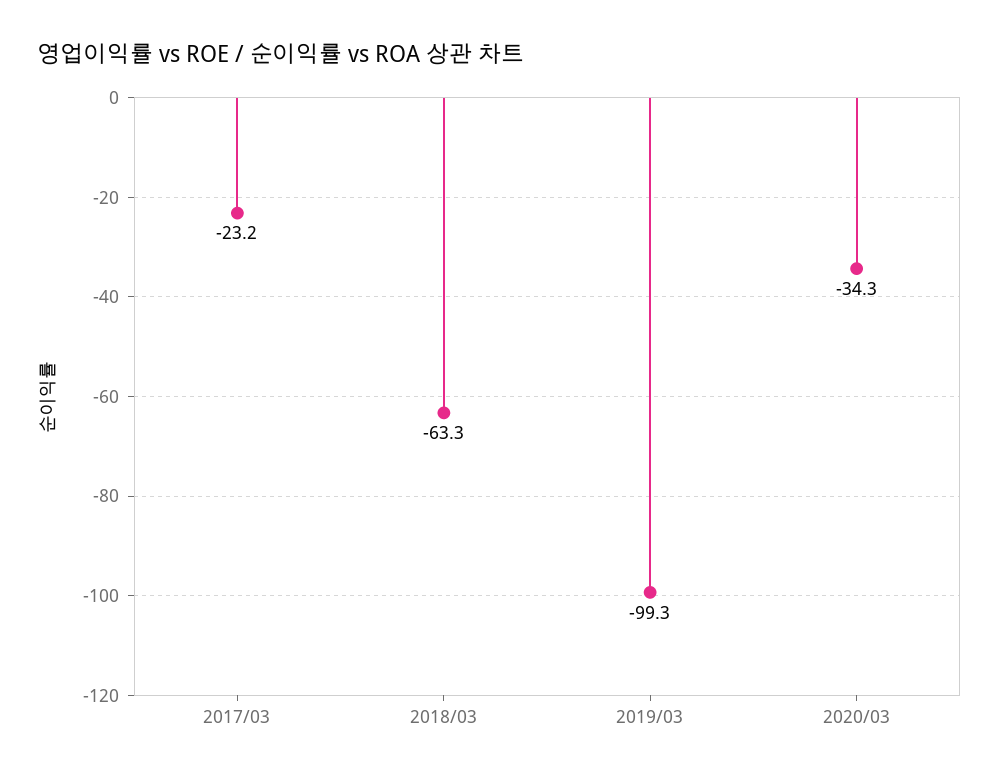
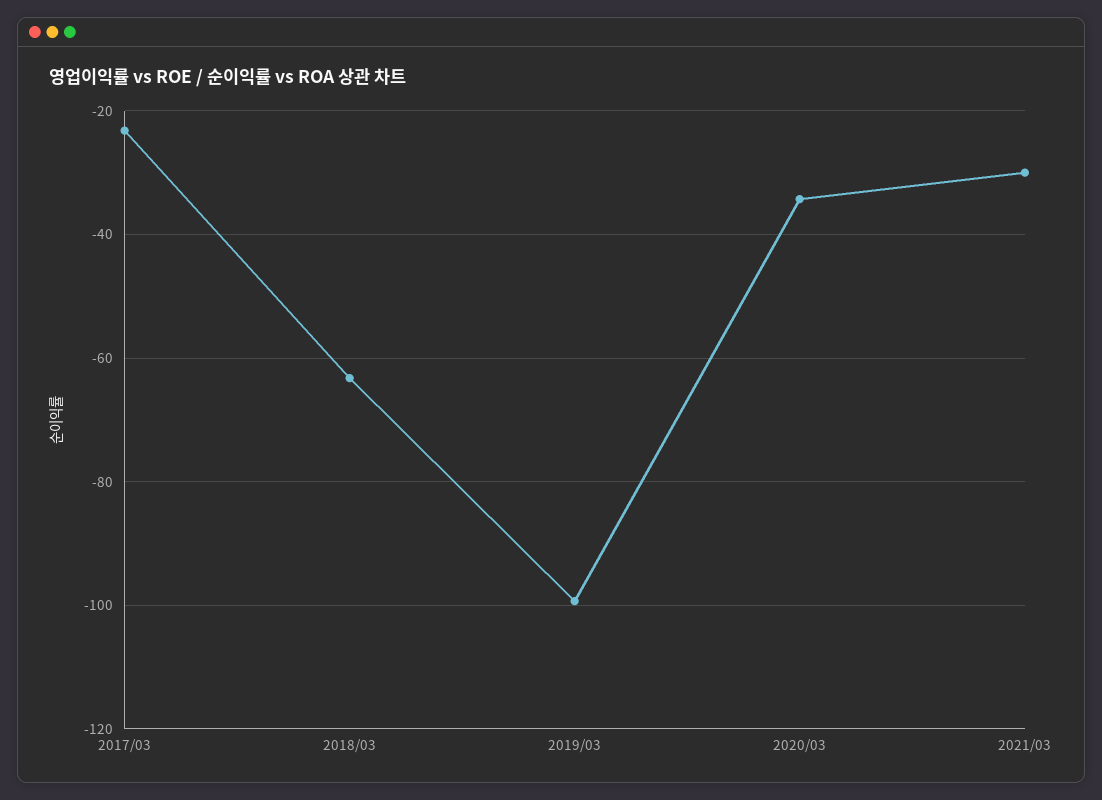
2021/03: none -> -30

